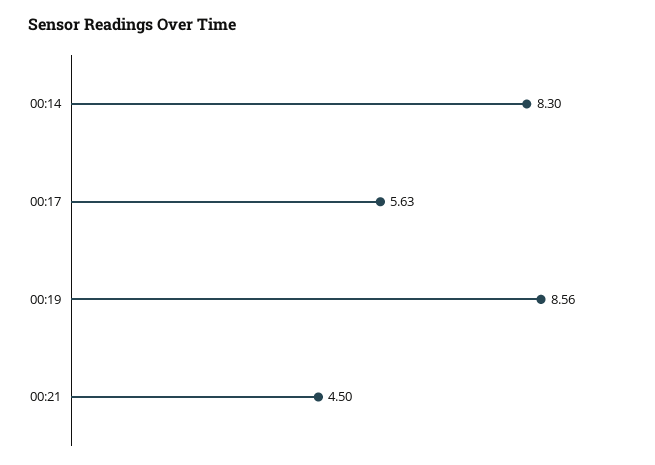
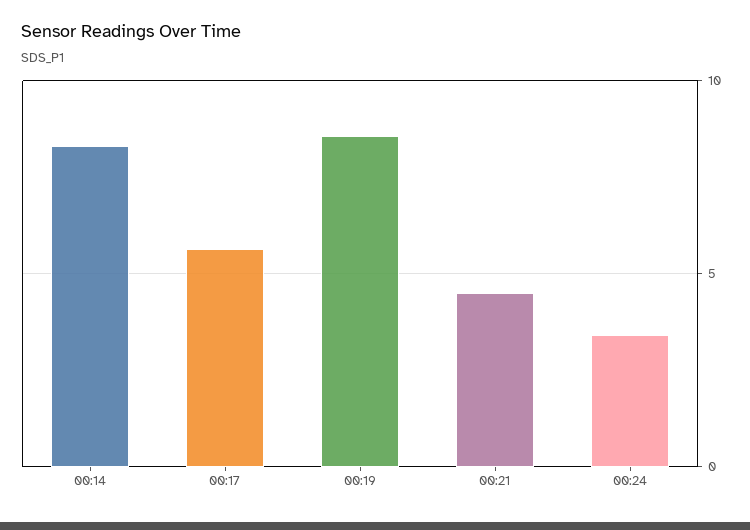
00:24: none -> 3.5

